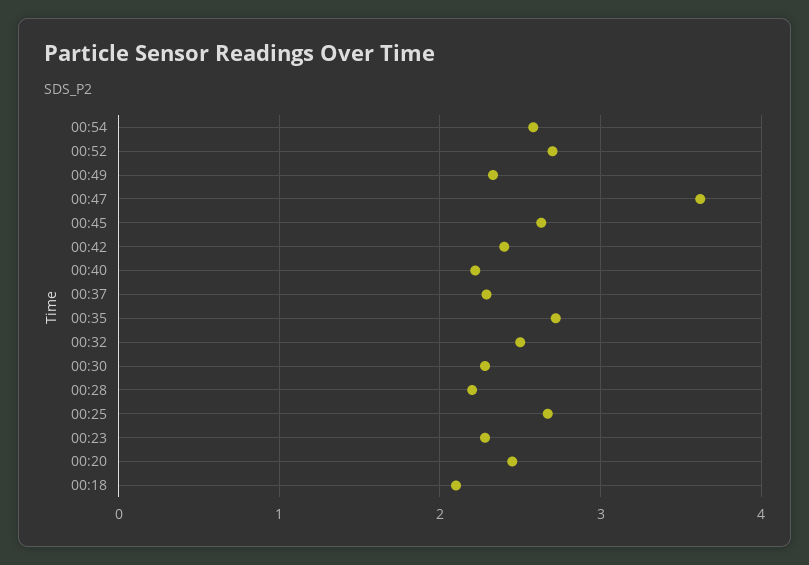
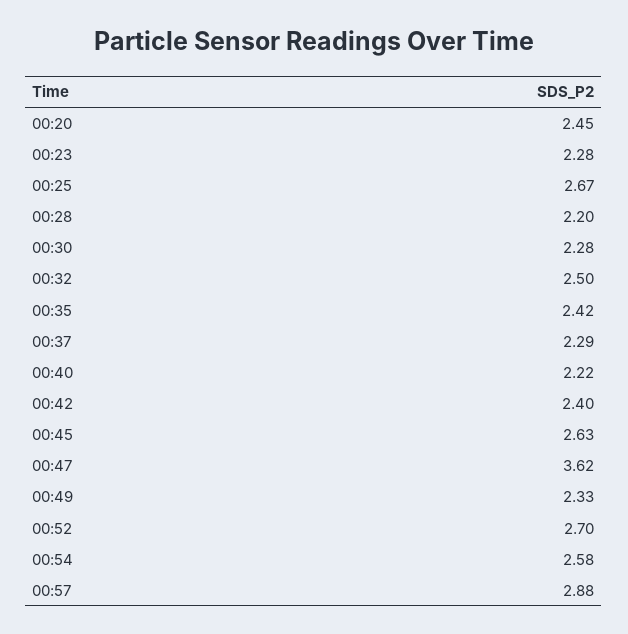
00:35: 2.7 -> 2.42
00:18: 2.1 -> none
00:57: none -> 2.88

